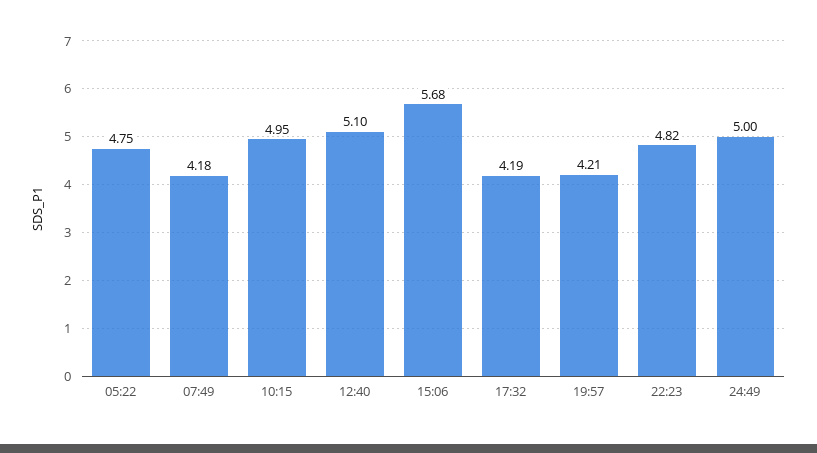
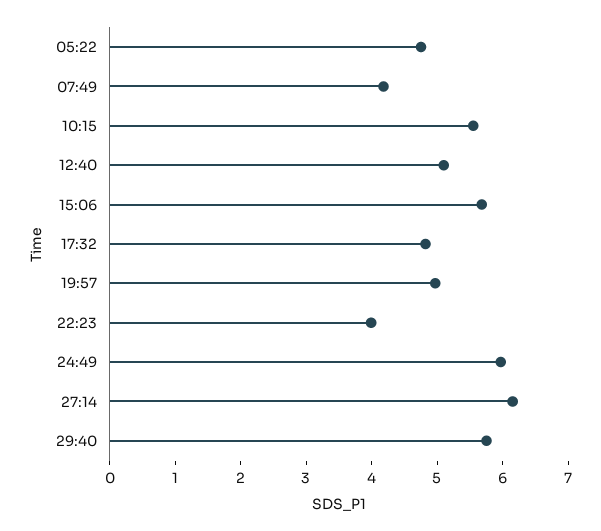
10:15: 4.95 -> 5.6
17:32: 4.19 -> 4.8
19:57: 4.21 -> 5
22:23: 4.82 -> 4
24:49: 5 -> 6
27:14: none -> 6.2
29:40: none -> 5.8

